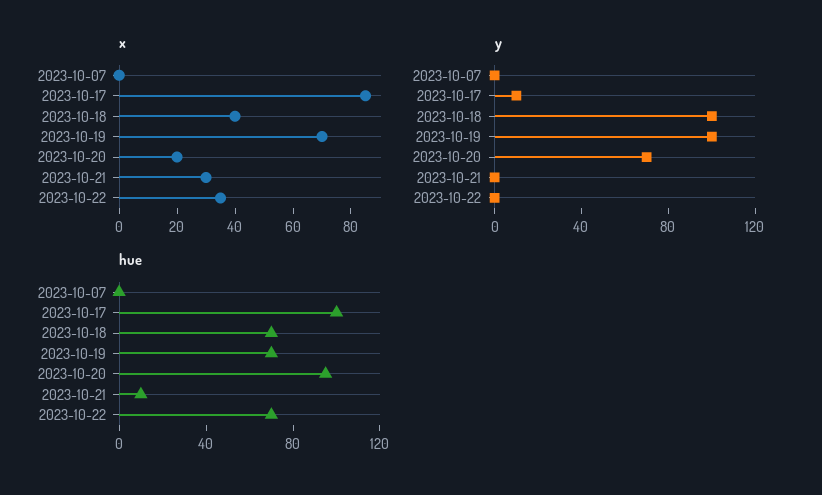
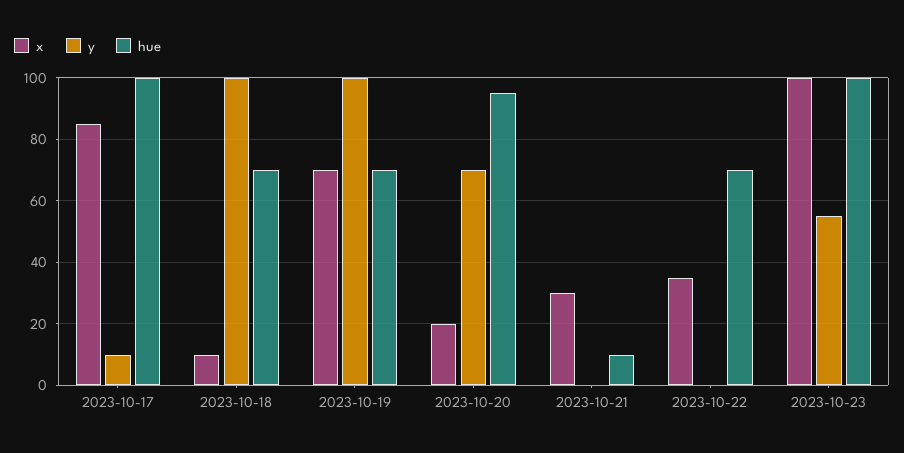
x, 2023-10-07: 0 -> none
x, 2023-10-18: 40 -> 10
y, 2023-10-07: 0 -> none
hue, 2023-10-07: 0 -> none
x, 2023-10-23: none -> 100
y, 2023-10-23: none -> 55
hue, 2023-10-23: none -> 100

